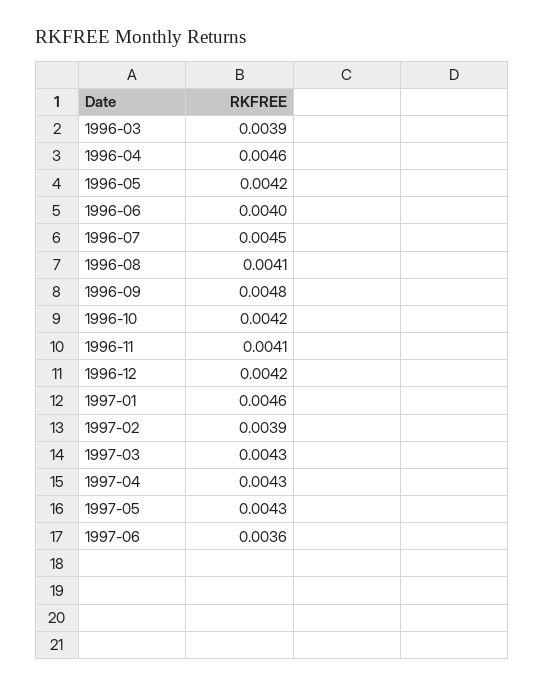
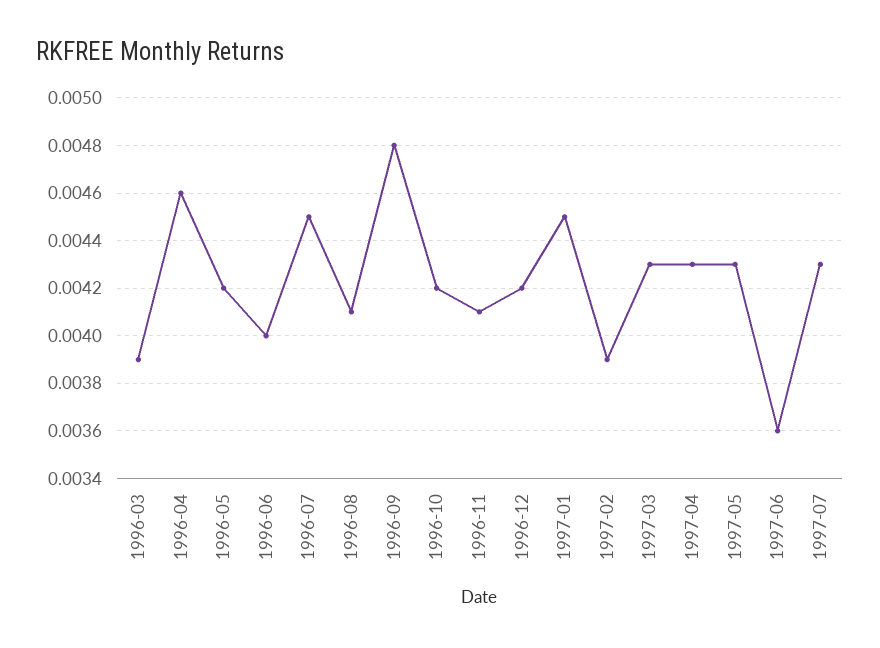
1997-01: 0.0046 -> 0.0045
1997-07: none -> 0.0043

